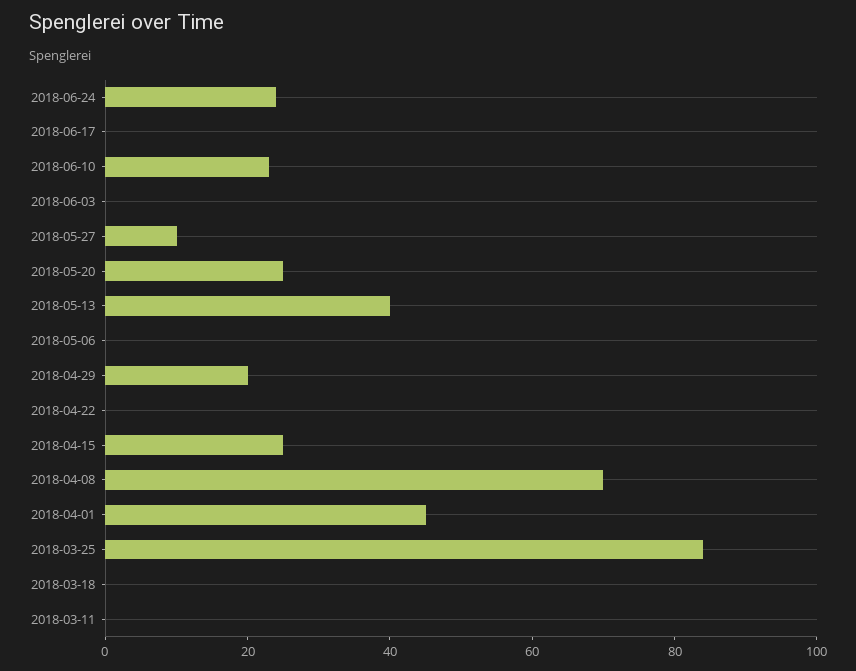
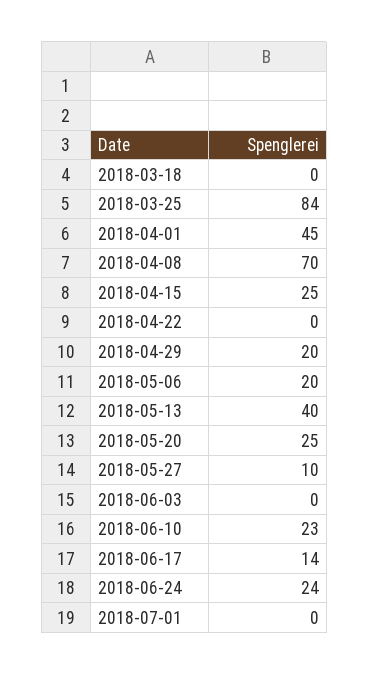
2018-06-17: 0 -> 14
2018-05-06: 0 -> 20
2018-03-11: 0 -> none
2018-07-01: none -> 0

